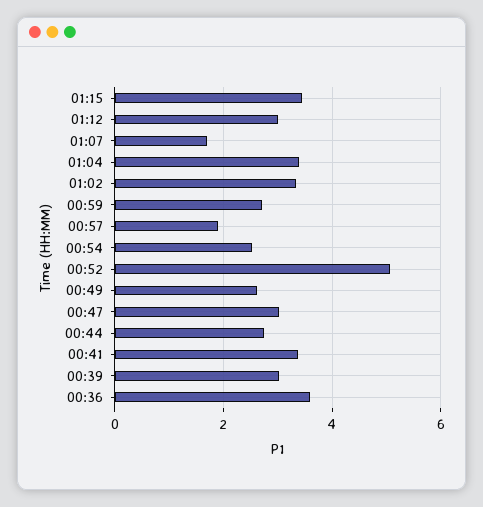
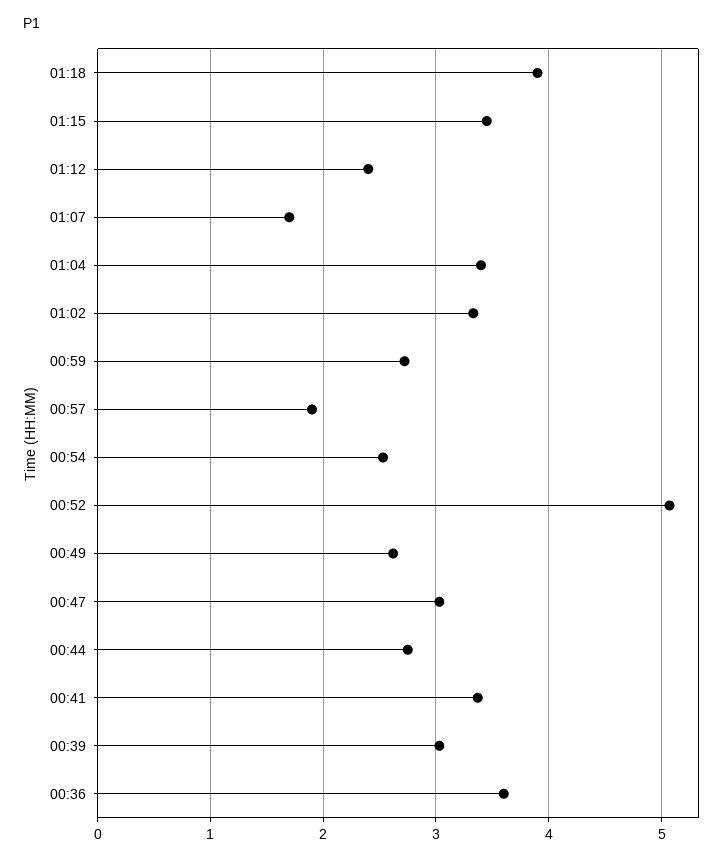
01:12: 3 -> 2.4
01:18: none -> 3.9

